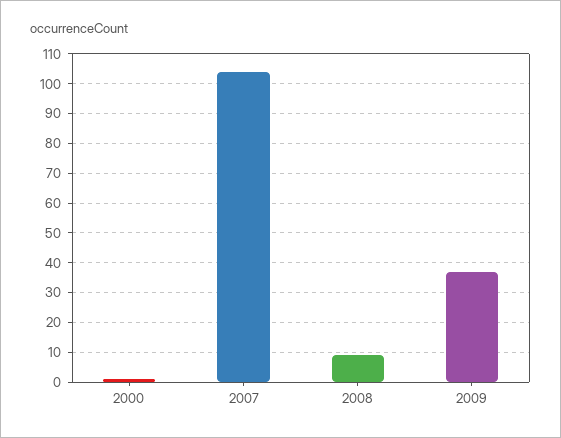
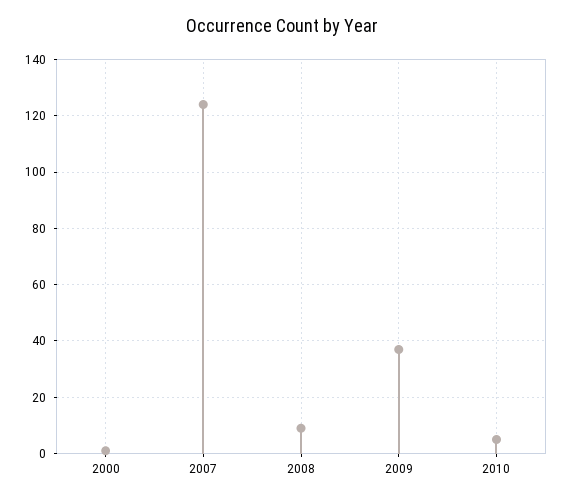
2007: 105 -> 125
2010: none -> 5

